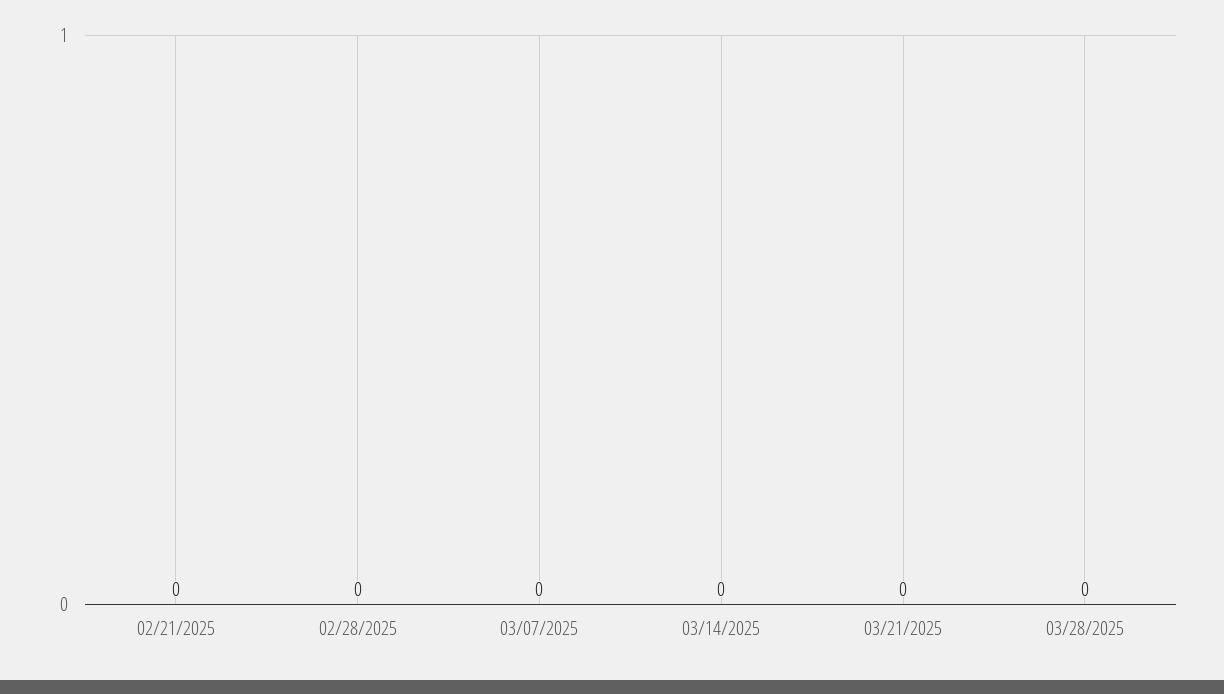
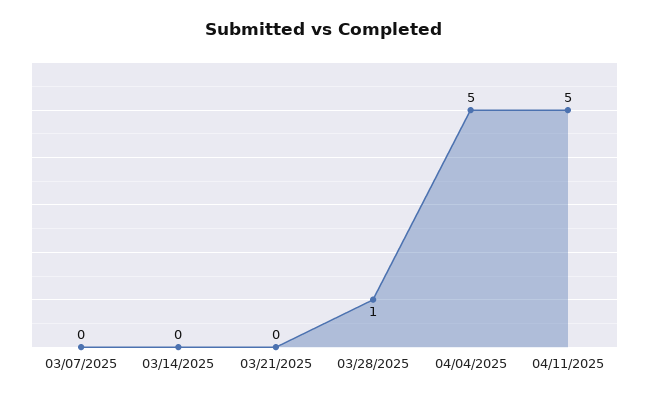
02/21/2025: 0 -> none
02/28/2025: 0 -> none
03/28/2025: 0 -> 1
04/04/2025: none -> 5
04/11/2025: none -> 5

